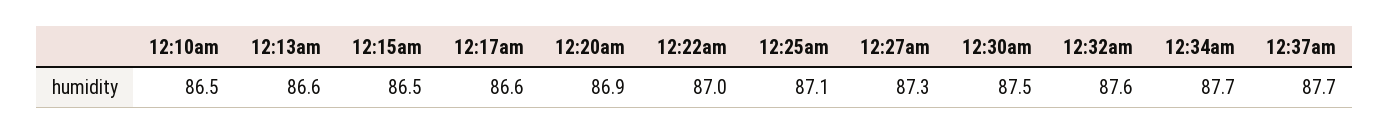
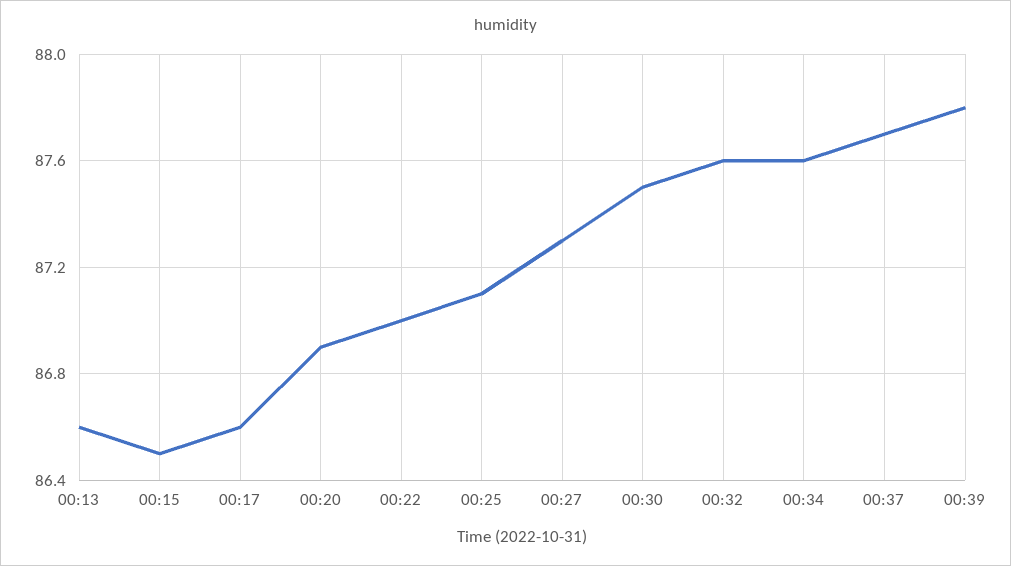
12:10am: 86.5 -> none
12:34am: 87.7 -> 87.6
00:39: none -> 87.8

